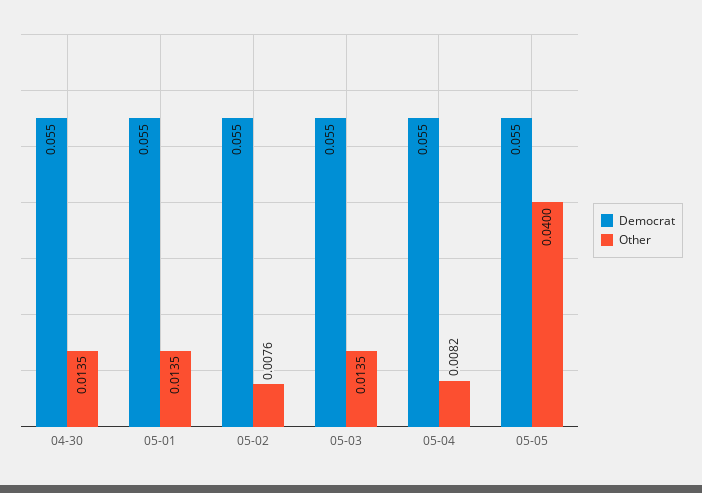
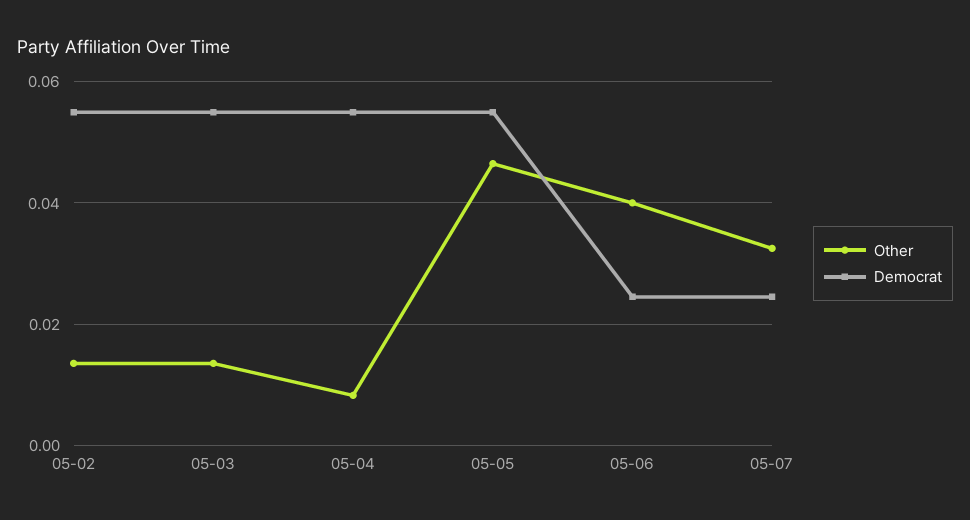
Democrat, 04-30: 0.055 -> none
Other, 04-30: 0.0135 -> none
Democrat, 05-01: 0.055 -> none
Other, 05-01: 0.0135 -> none
Other, 05-02: 0.0076 -> 0.014
Other, 05-05: 0.04 -> 0.046
Other, 05-06: none -> 0.04
Democrat, 05-06: none -> 0.024
Other, 05-07: none -> 0.032
Democrat, 05-07: none -> 0.024

